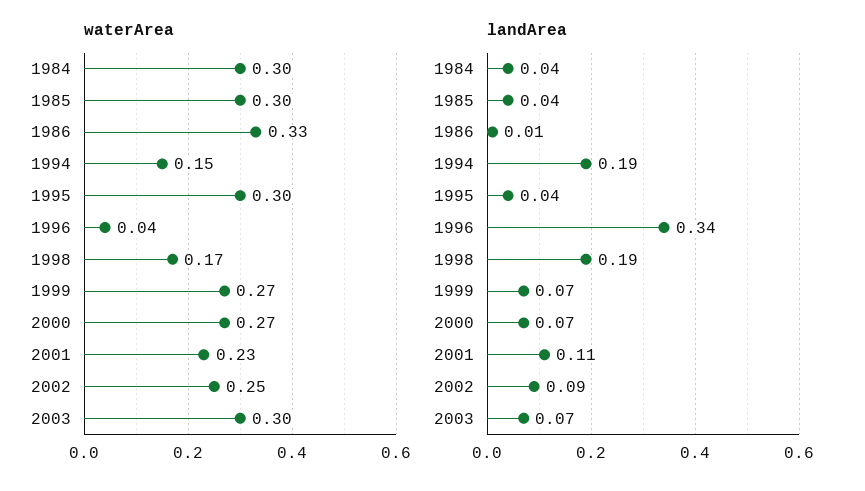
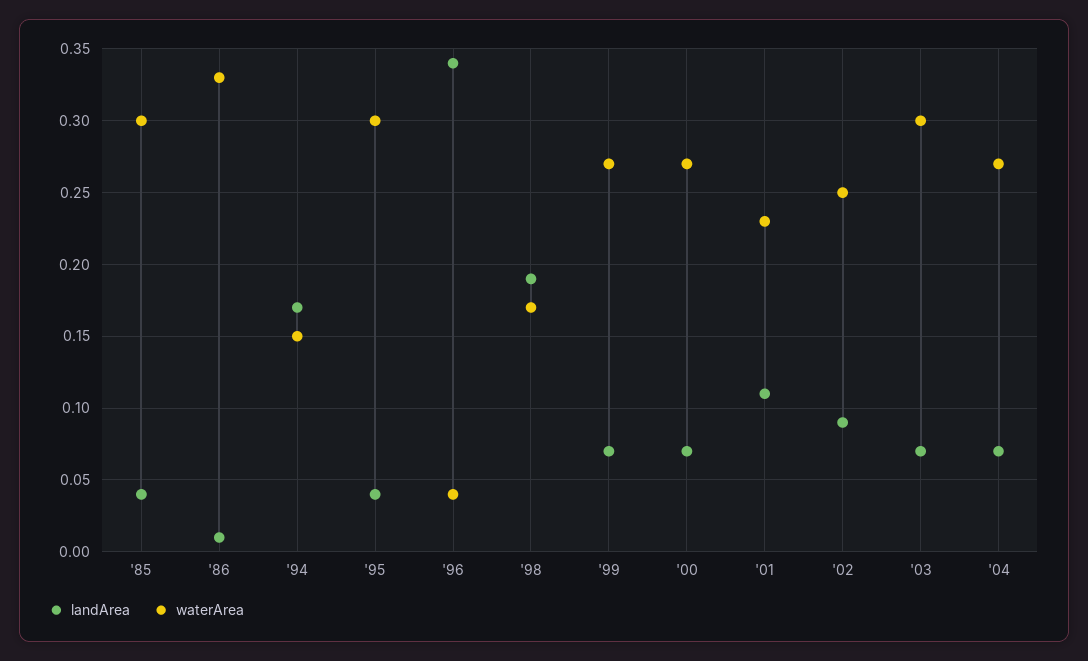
waterArea, 1984: 0.3 -> none
landArea, 1984: 0.04 -> none
landArea, 1994: 0.19 -> 0.17
landArea, '04: none -> 0.07
waterArea, '04: none -> 0.27

